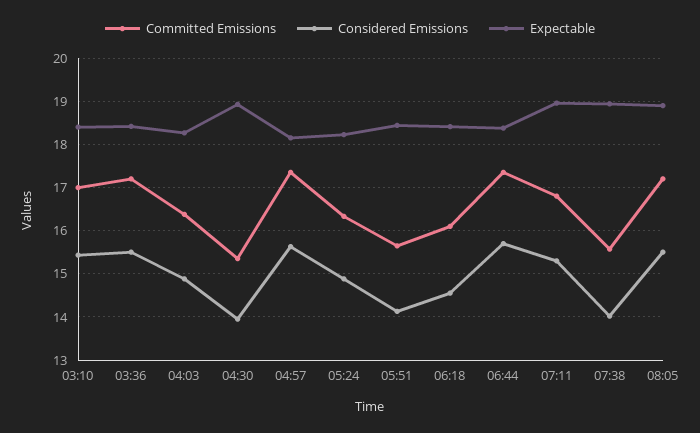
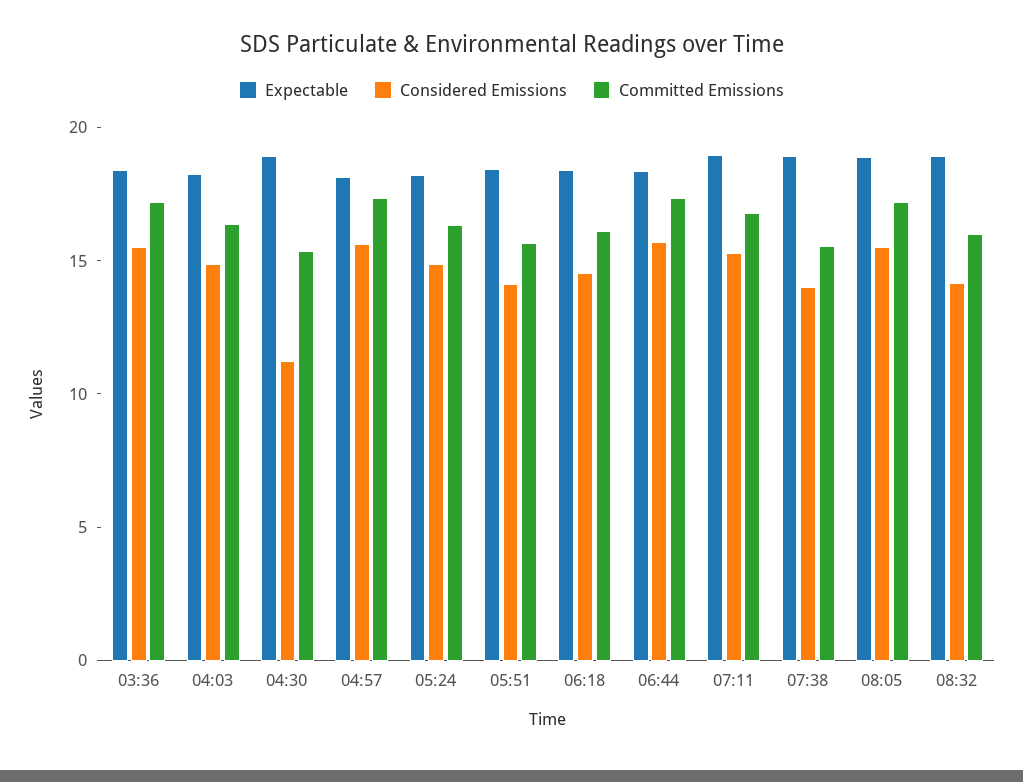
Committed Emissions, 03:10: 17 -> none
Considered Emissions, 03:10: 15.4 -> none
Expectable, 03:10: 18.4 -> none
Considered Emissions, 04:30: 14 -> 11
Expectable, 08:32: none -> 19
Considered Emissions, 08:32: none -> 14
Committed Emissions, 08:32: none -> 16

